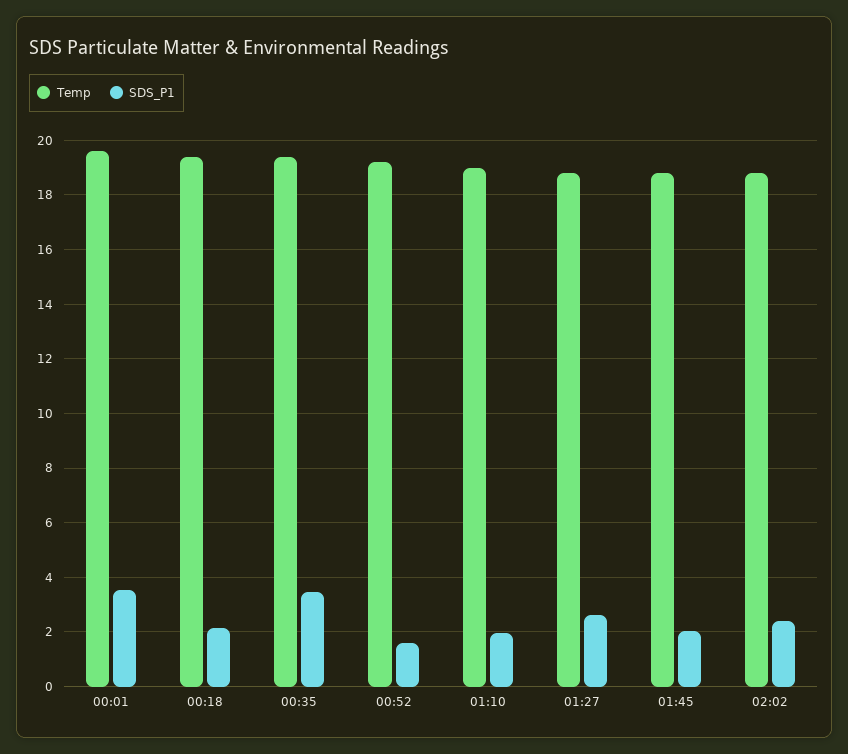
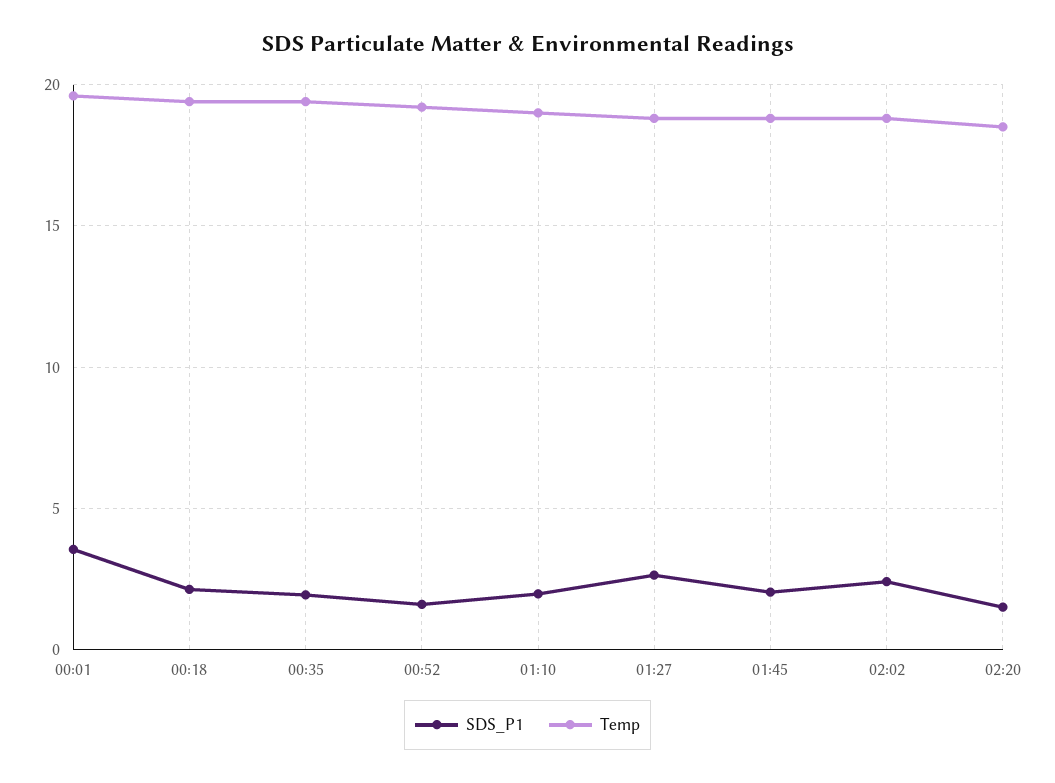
SDS_P1, 00:35: 3.5 -> 2
SDS_P1, 02:20: none -> 1.5
Temp, 02:20: none -> 18.5

